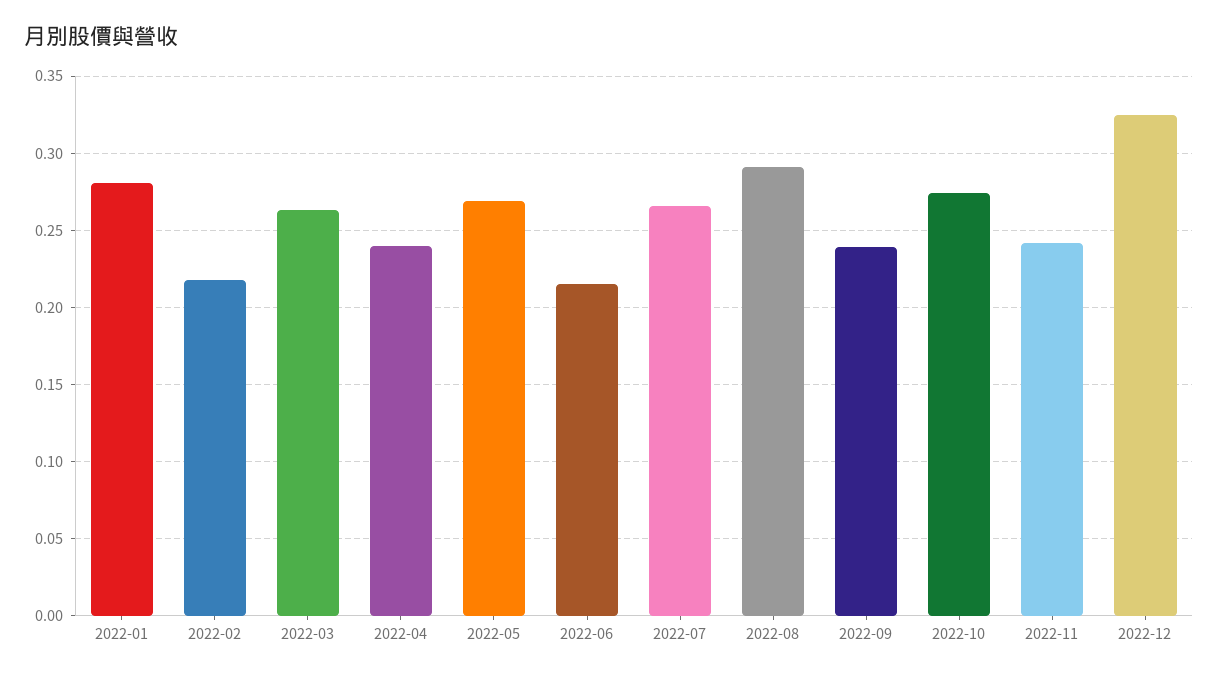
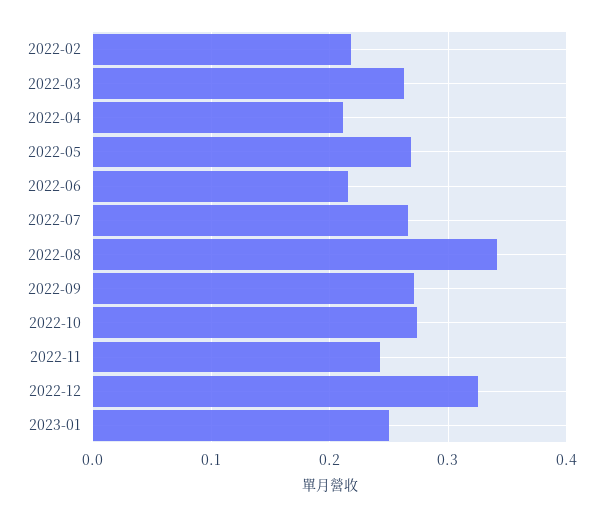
2022-01: 0.28 -> none
2022-04: 0.24 -> 0.21
2022-08: 0.29 -> 0.34
2022-09: 0.24 -> 0.27
2023-01: none -> 0.25

